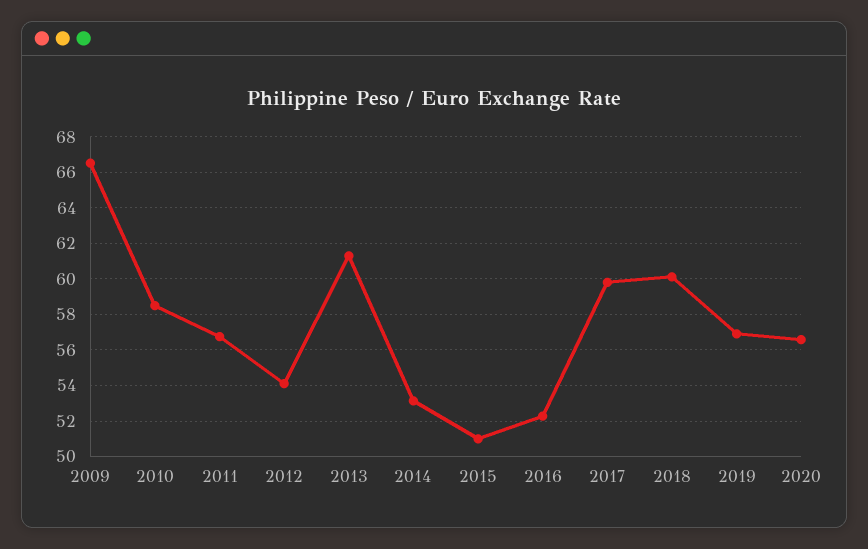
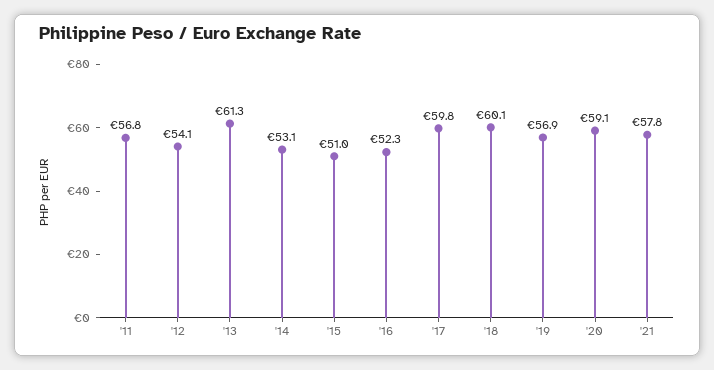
2009: 66.5 -> none
2010: 58.5 -> none
2020: 56.5 -> 59.1
'21: none -> 57.8

